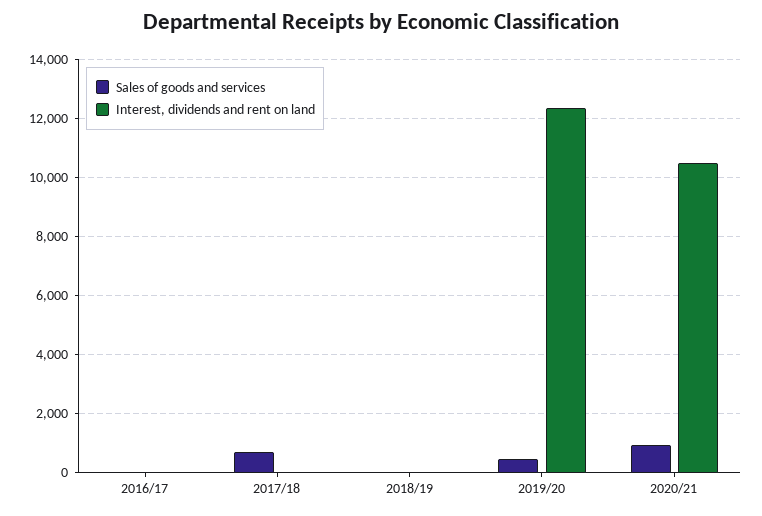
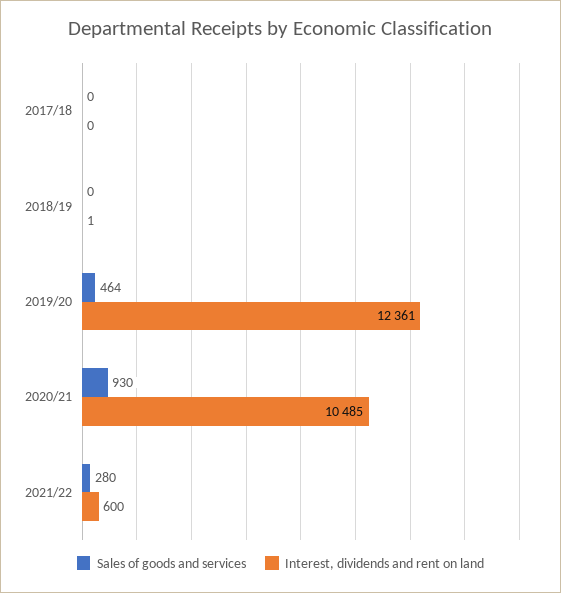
Sales of goods and services, 2016/17: 0 -> none
Interest, dividends and rent on land, 2016/17: 0 -> none
Sales of goods and services, 2017/18: 750 -> 0
Sales of goods and services, 2021/22: none -> 280
Interest, dividends and rent on land, 2021/22: none -> 600

